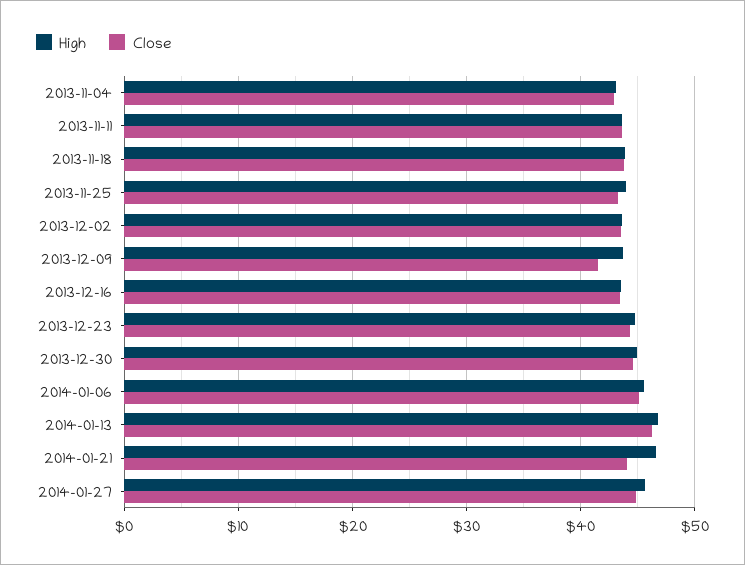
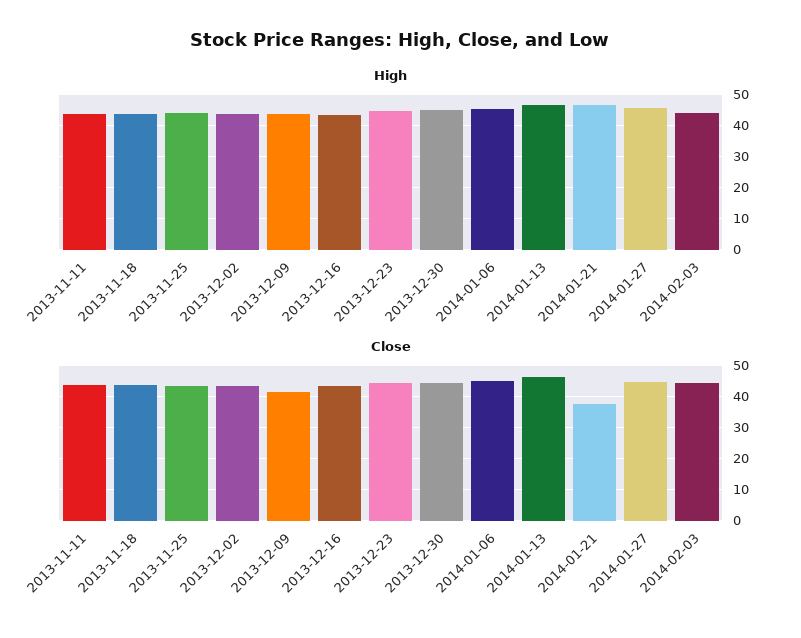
High, 2013-11-04: 43 -> none
Close, 2013-11-04: 43 -> none
Close, 2014-01-21: 44 -> 38
High, 2014-02-03: none -> 44
Close, 2014-02-03: none -> 44

